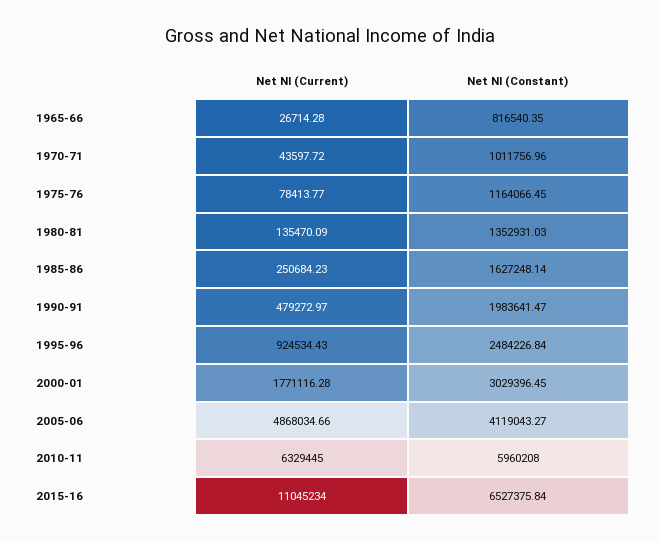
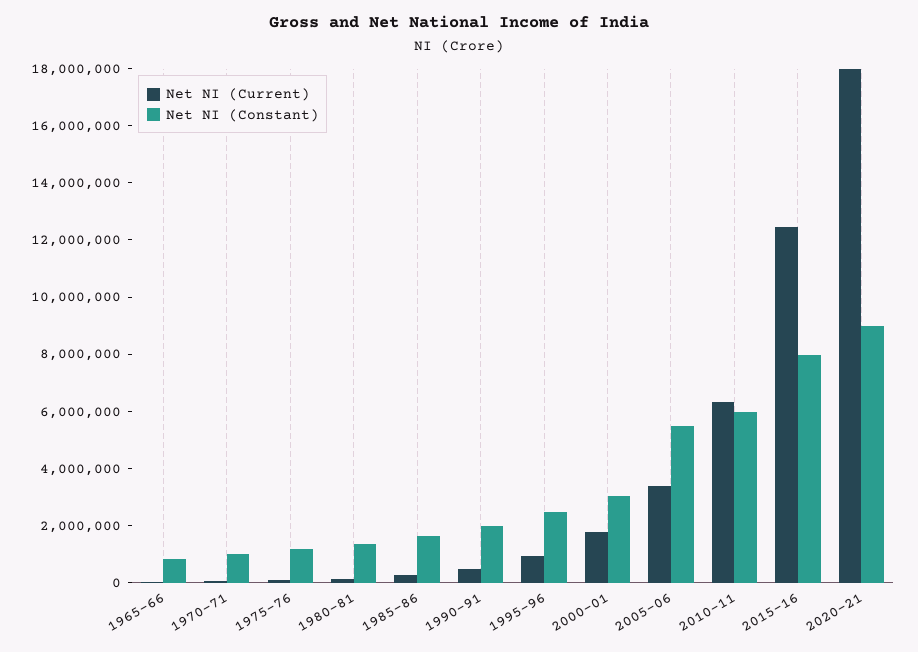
Net NI (Current), 2005-06: 4868034.66 -> 3500000
Net NI (Constant), 2005-06: 4119043.27 -> 5500000
Net NI (Current), 2015-16: 11045234 -> 12500000
Net NI (Constant), 2015-16: 6527375.84 -> 8000000
Net NI (Current), 2020-21: none -> 18000000
Net NI (Constant), 2020-21: none -> 9000000

